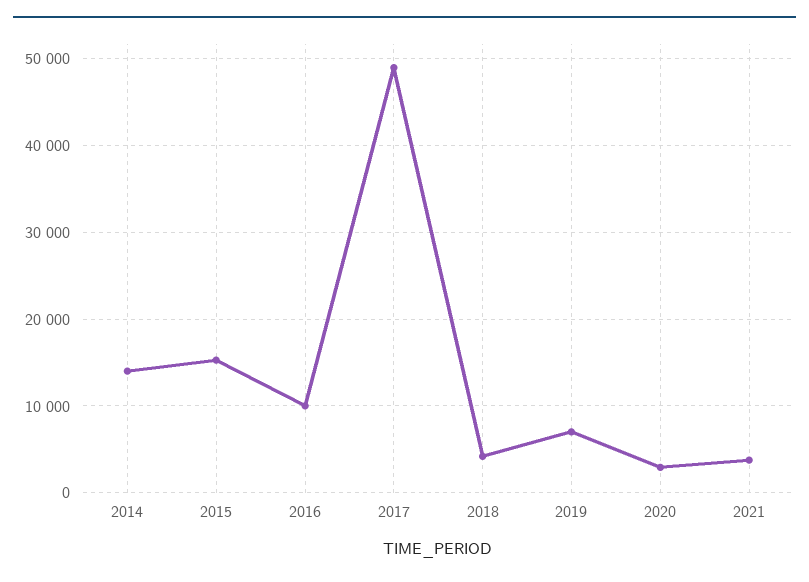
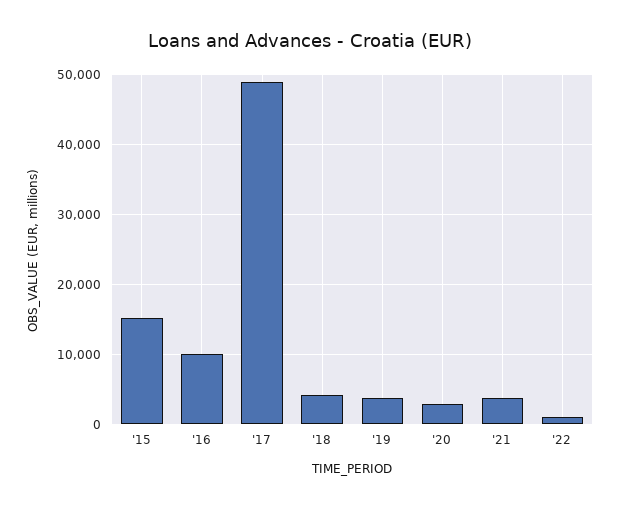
2014: 14000 -> none
2019: 7000 -> 4000
'22: none -> 1000

